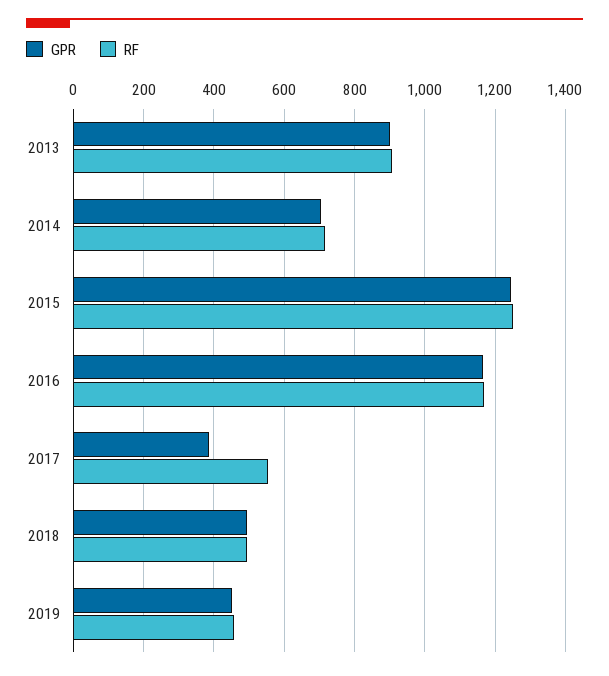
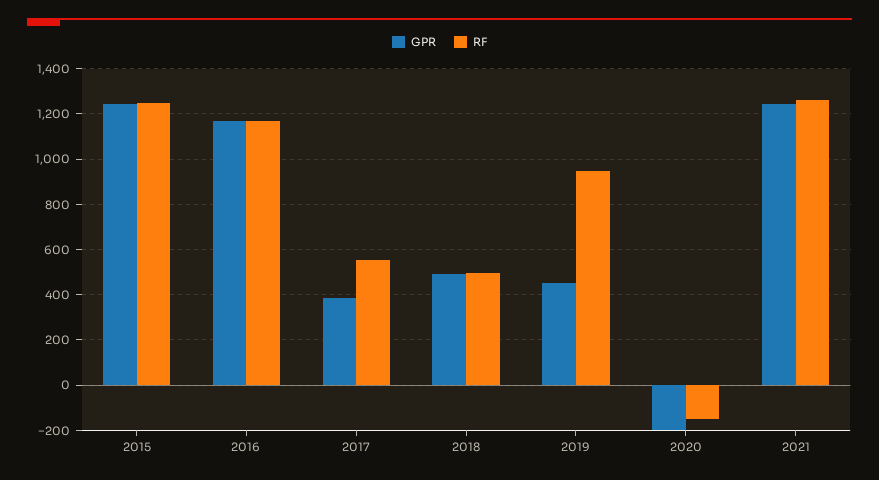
GPR, 2013: 900 -> none
RF, 2013: 900 -> none
GPR, 2014: 700 -> none
RF, 2014: 720 -> none
RF, 2019: 460 -> 950
GPR, 2020: none -> -200
RF, 2020: none -> -150
GPR, 2021: none -> 1250
RF, 2021: none -> 1250

